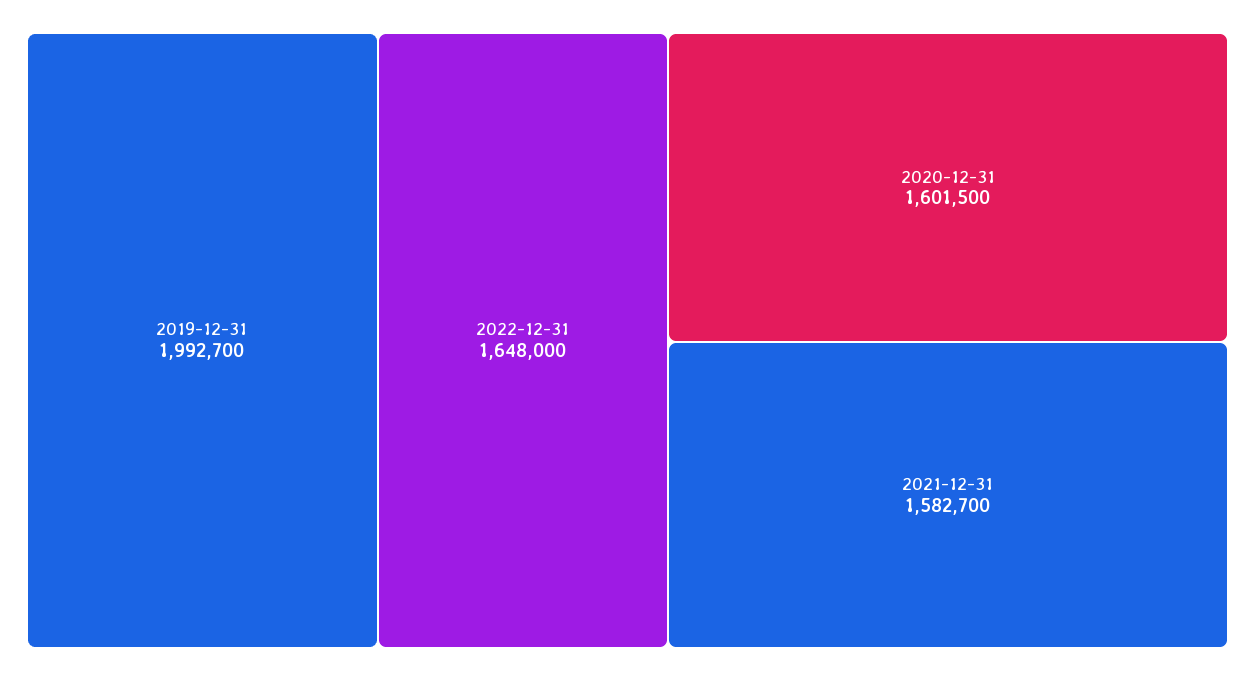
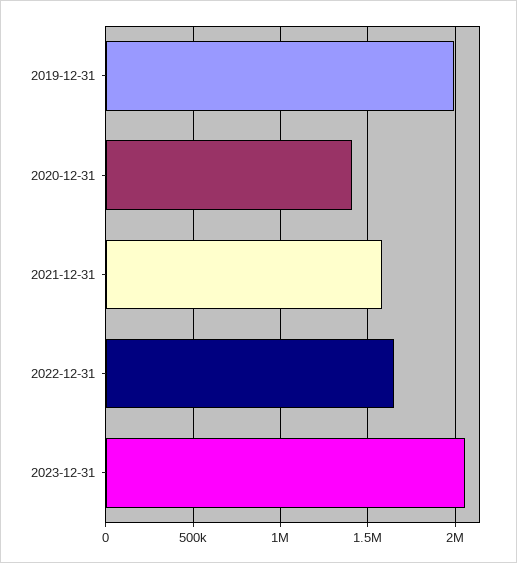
2020-12-31: 1601500 -> 1400000
2023-12-31: none -> 2050000

